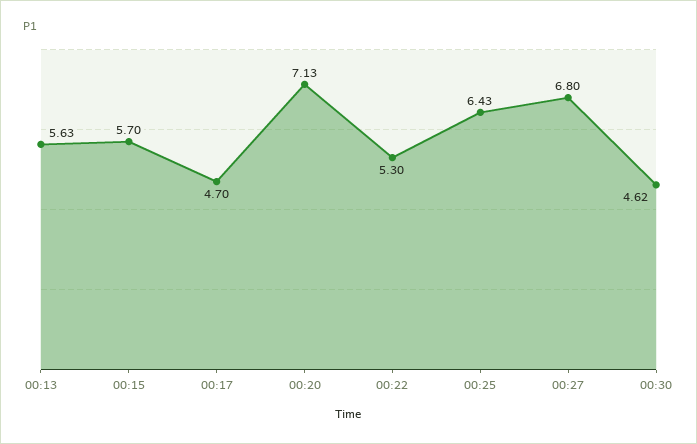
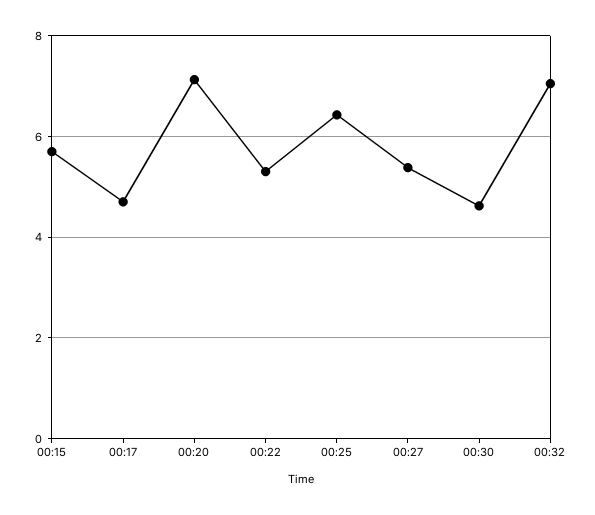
00:13: 5.63 -> none
00:27: 6.8 -> 5.4
00:32: none -> 7

